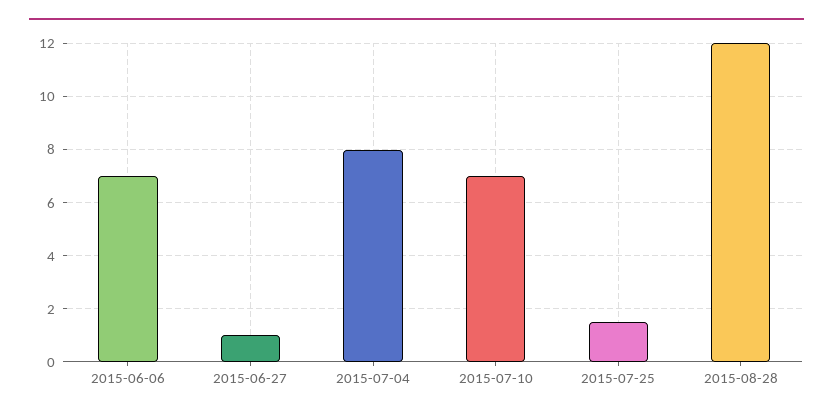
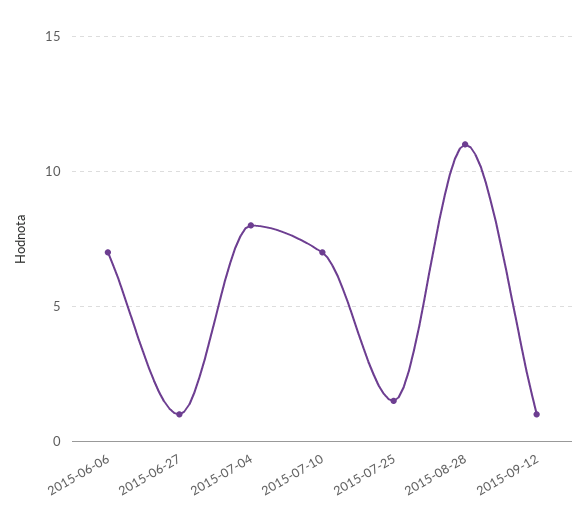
2015-08-28: 12 -> 11
2015-09-12: none -> 1

